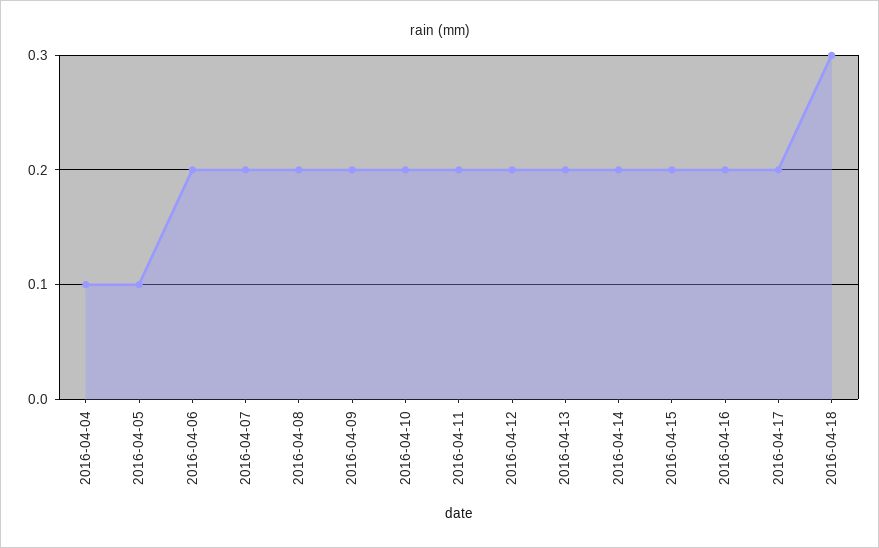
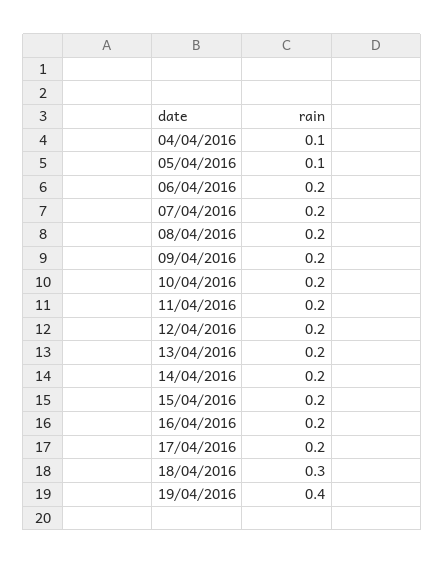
19/04/2016: none -> 0.4

